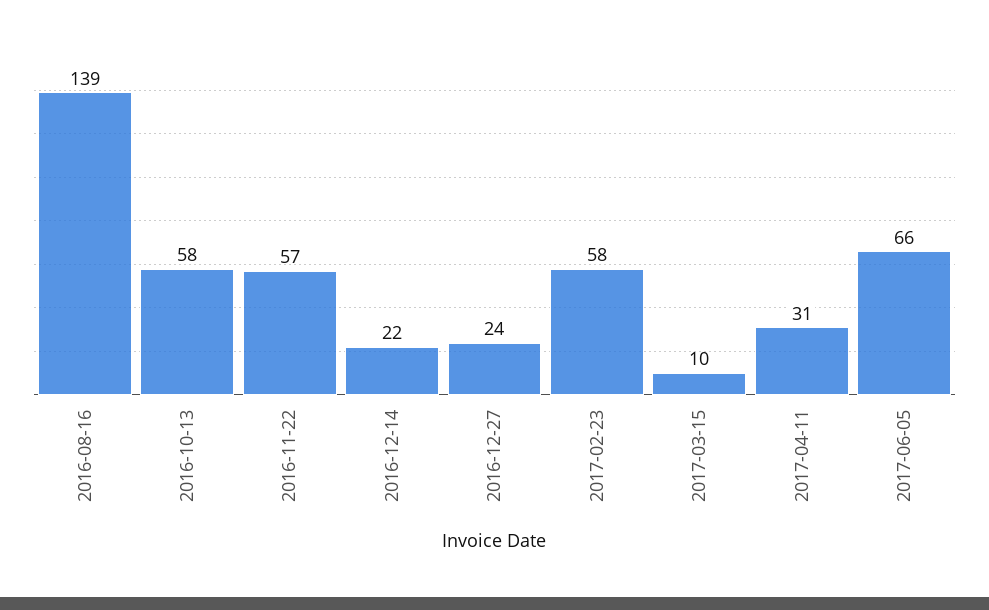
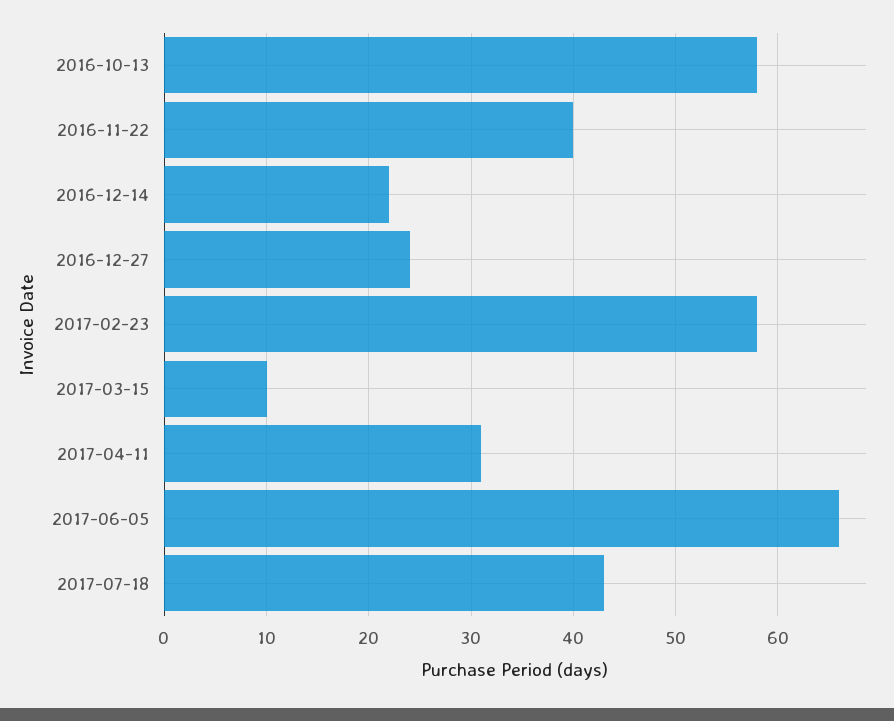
2016-08-16: 139 -> none
2016-11-22: 57 -> 40
2017-07-18: none -> 43

